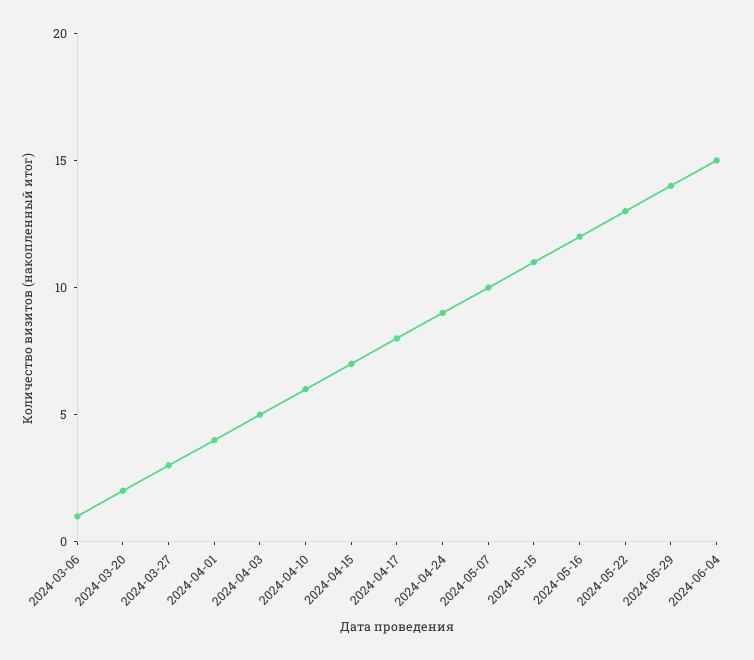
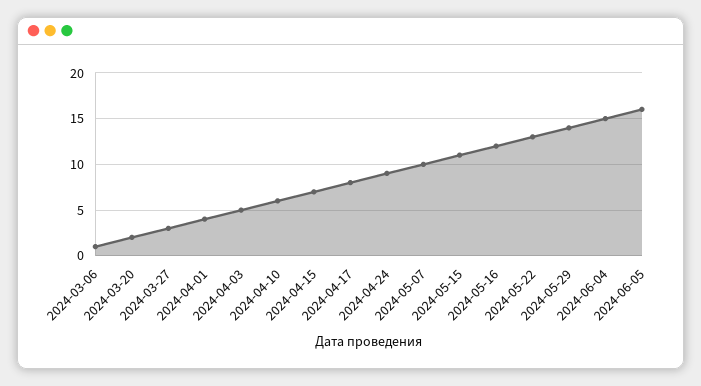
2024-06-05: none -> 16

